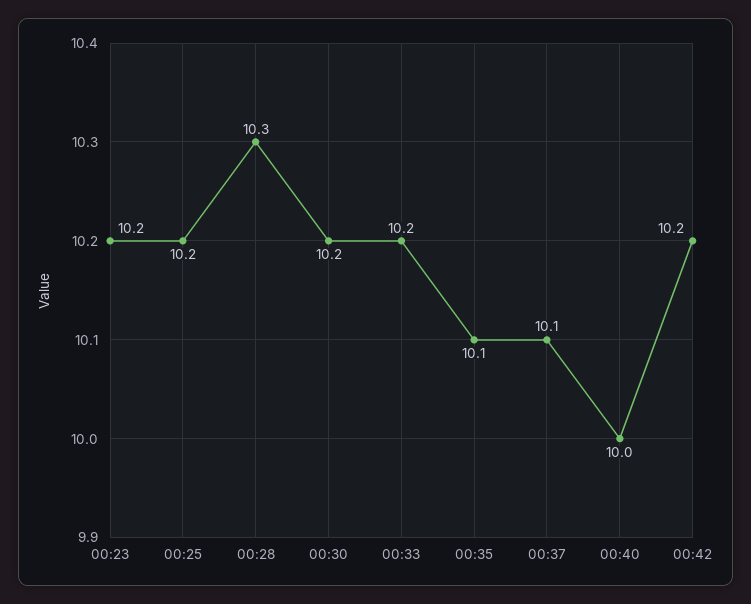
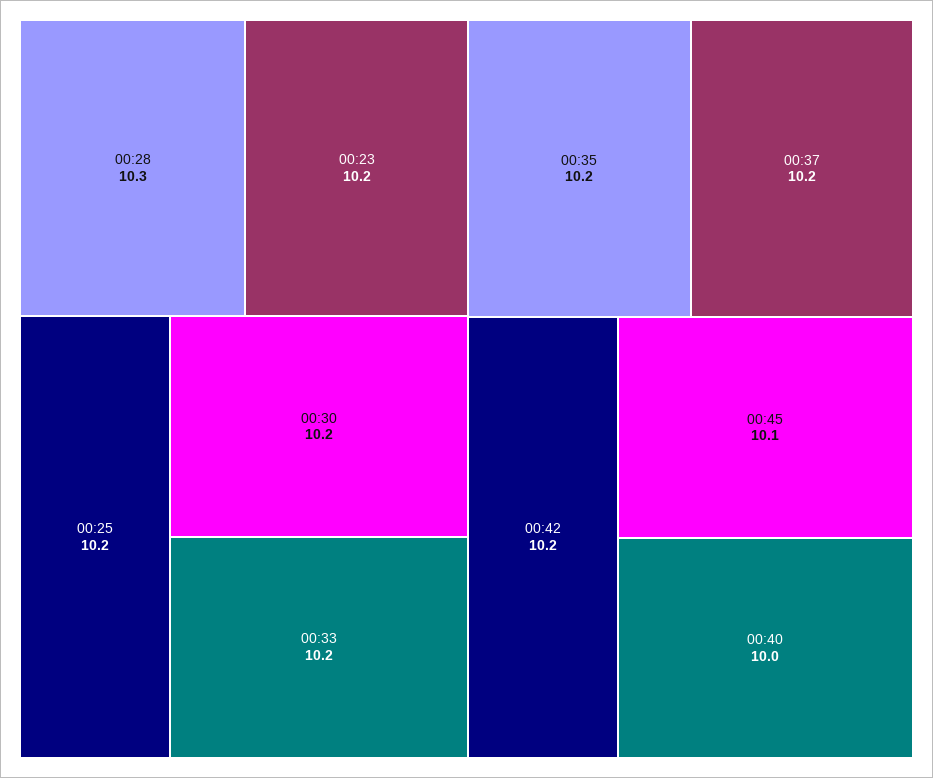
00:35: 10.1 -> 10.2
00:37: 10.1 -> 10.2
00:45: none -> 10.1

